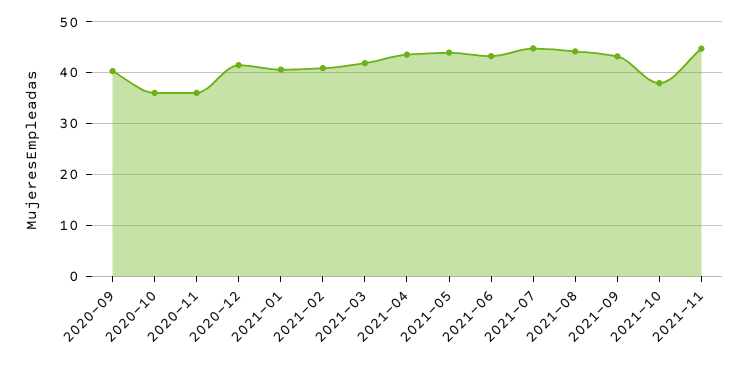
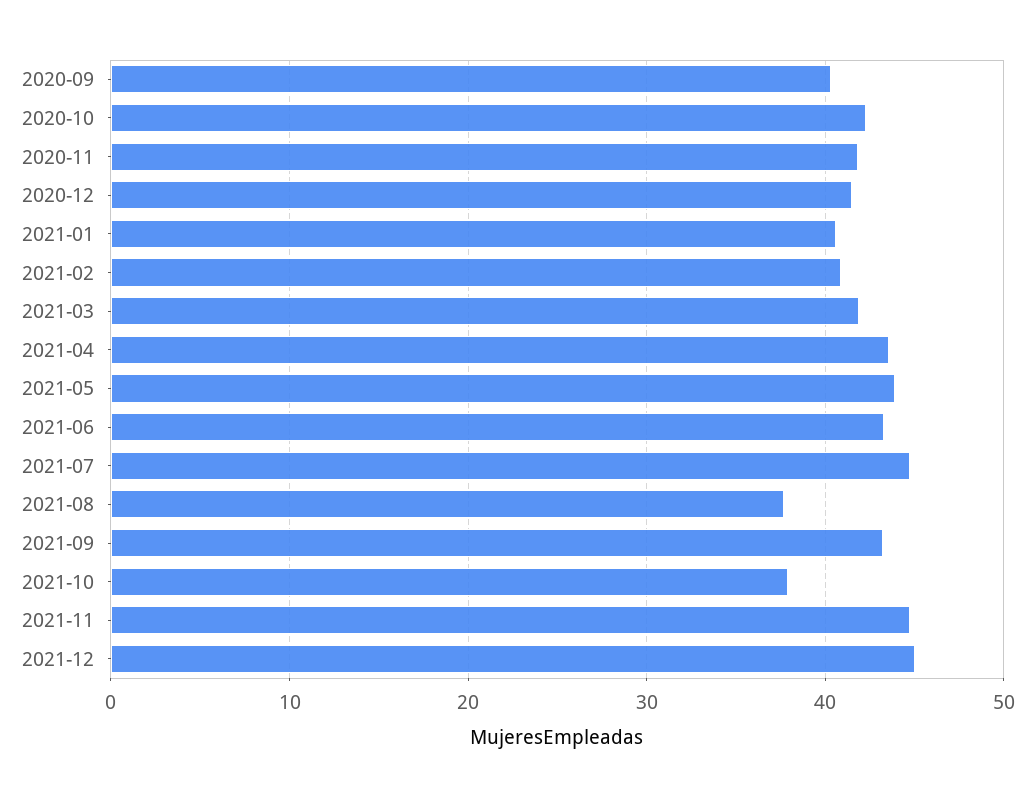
2020-10: 36 -> 42
2020-11: 36 -> 42
2021-08: 44 -> 38
2021-12: none -> 45

